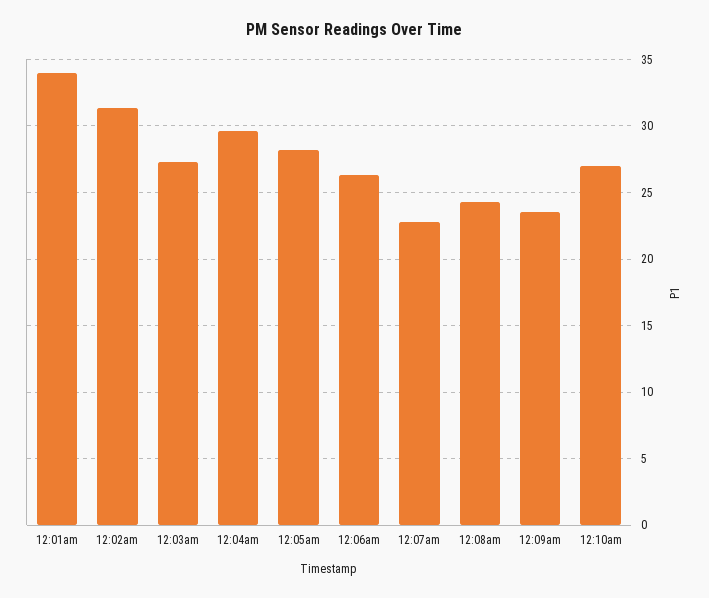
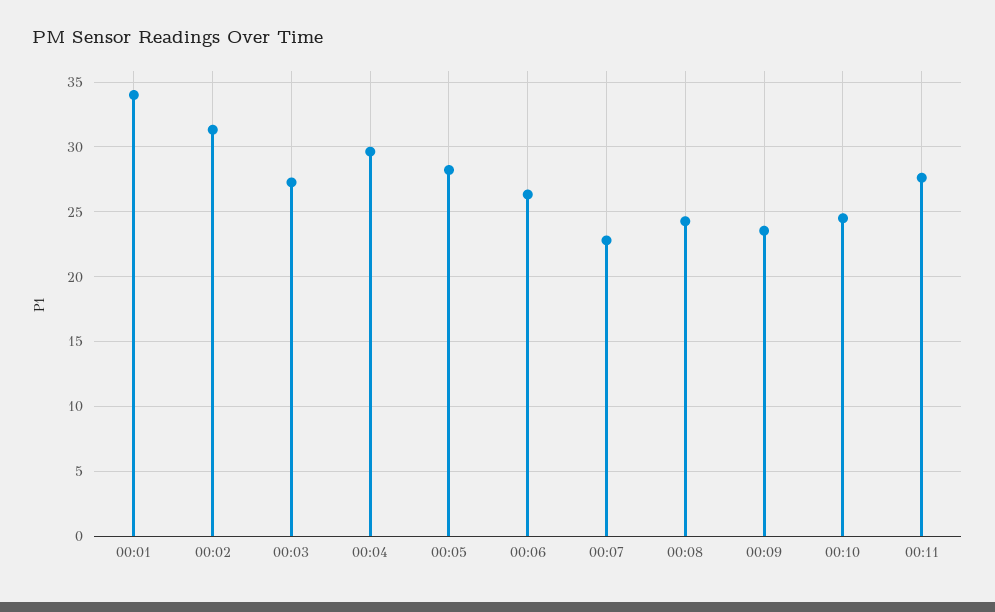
12:10am: 27 -> 24.5
00:11: none -> 27.5

